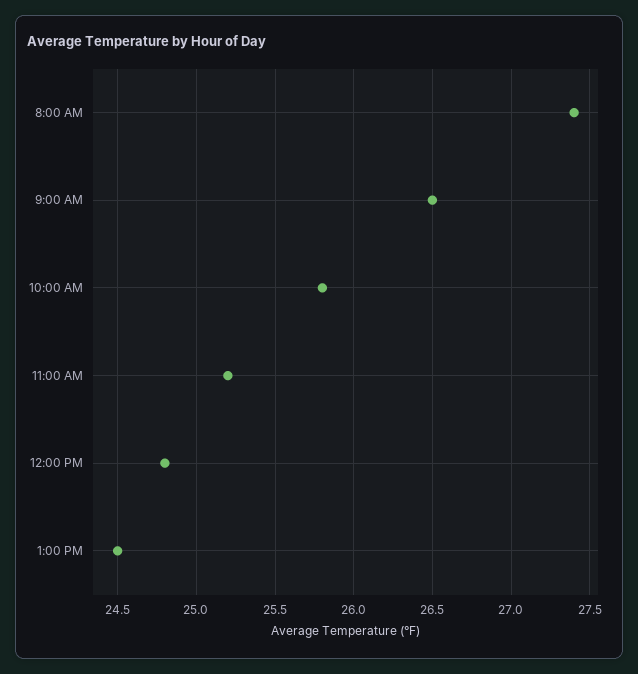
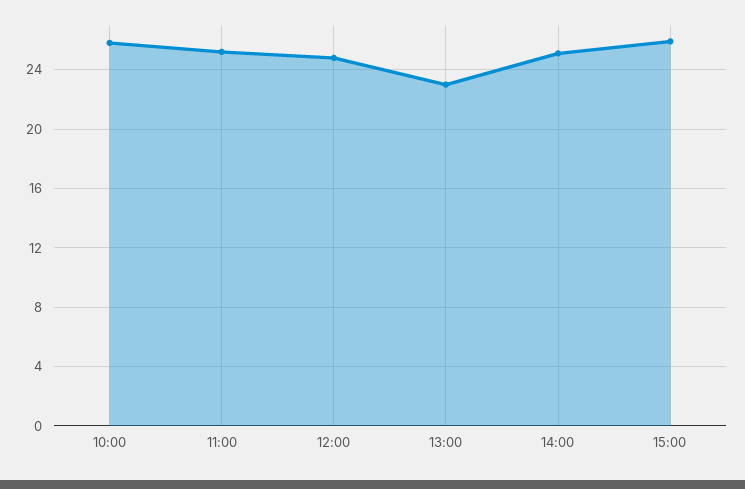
8:00 AM: 27.4 -> none
9:00 AM: 26.5 -> none
1:00 PM: 24.5 -> 23
14:00: none -> 25
15:00: none -> 26

